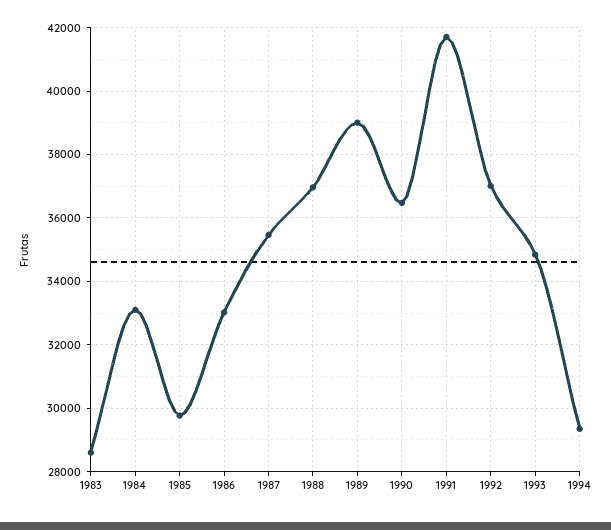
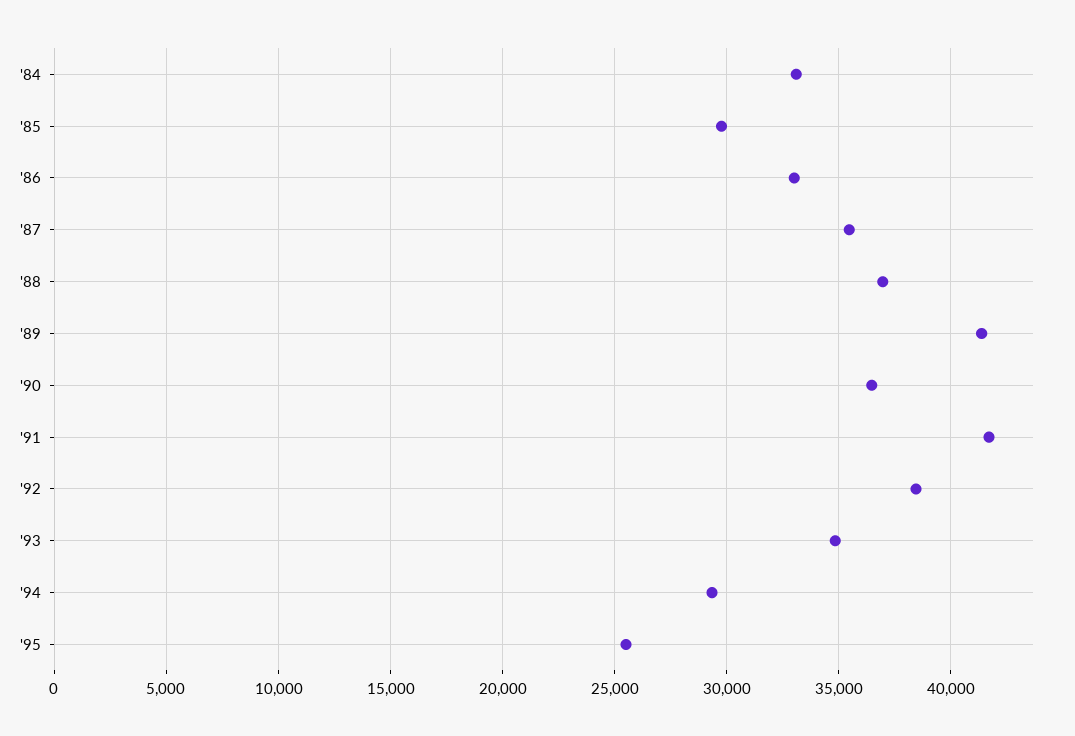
1983: 28600 -> none
1989: 39000 -> 41500
1992: 37000 -> 38500
'95: none -> 25500

